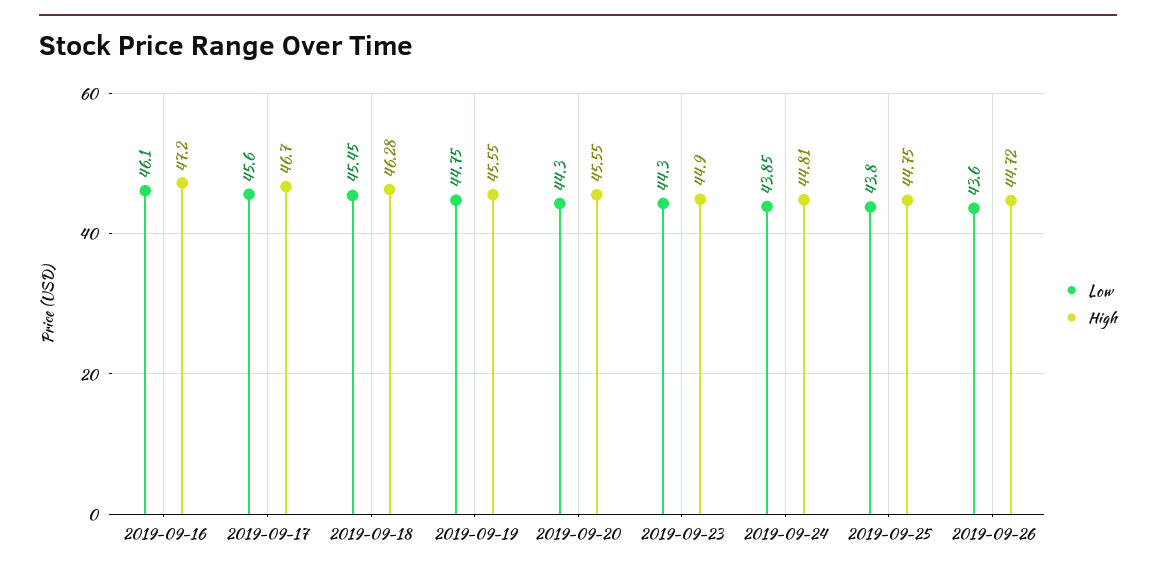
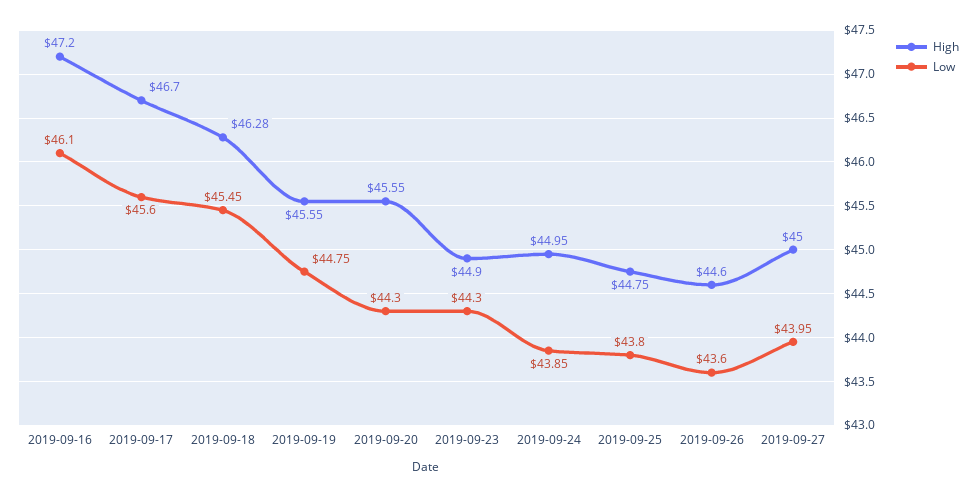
High, 2019-09-24: 44.81 -> 44.95
High, 2019-09-26: 44.72 -> 44.6
High, 2019-09-27: none -> 45
Low, 2019-09-27: none -> 43.95

